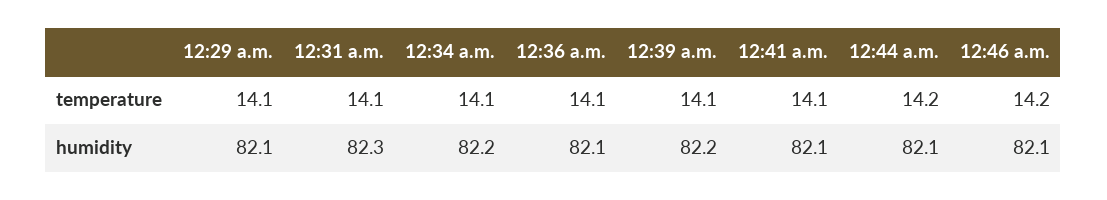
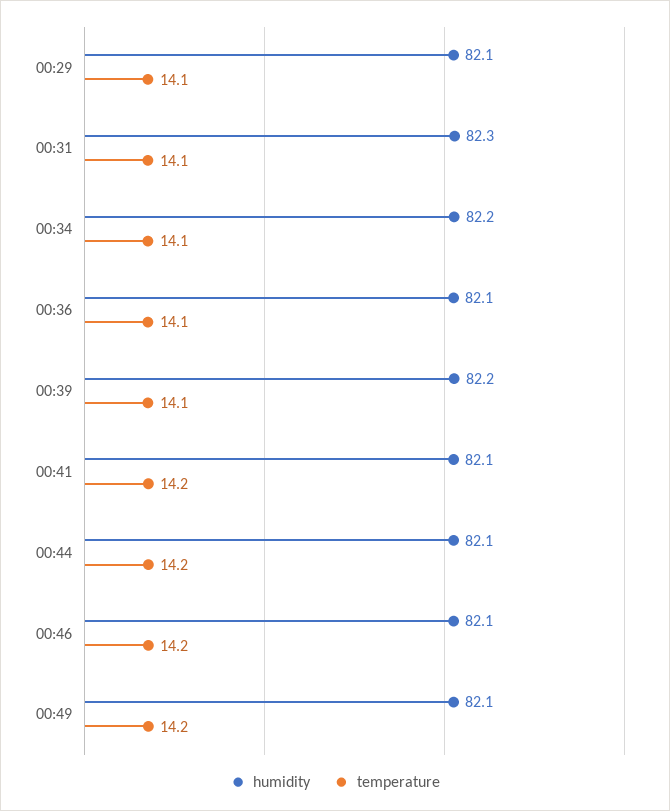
temperature, 12:41 a.m.: 14.1 -> 14.2
humidity, 00:49: none -> 82.1
temperature, 00:49: none -> 14.2

